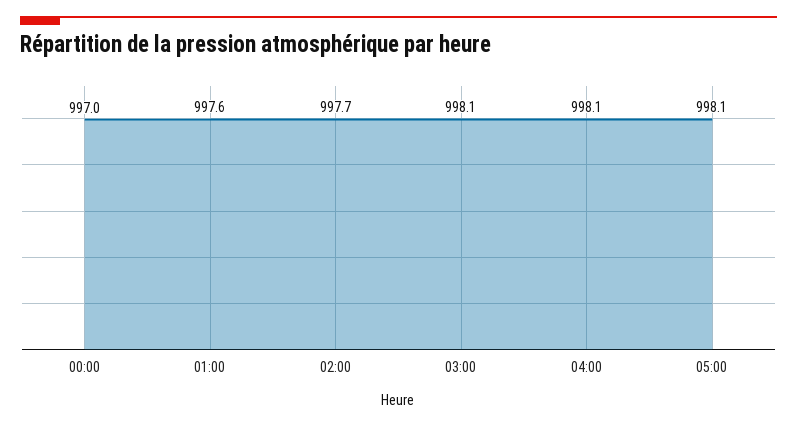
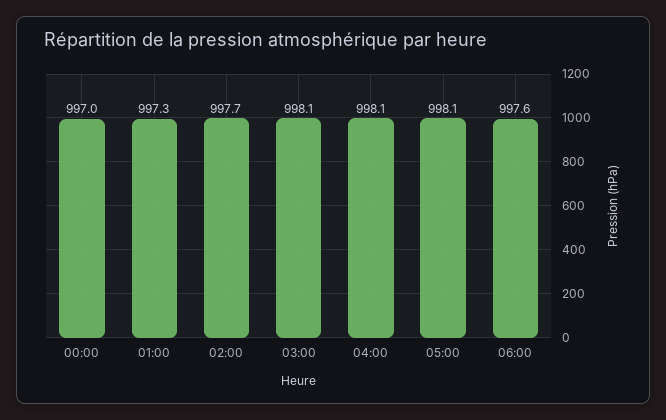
01:00: 997.6 -> 997.3
06:00: none -> 997.6

